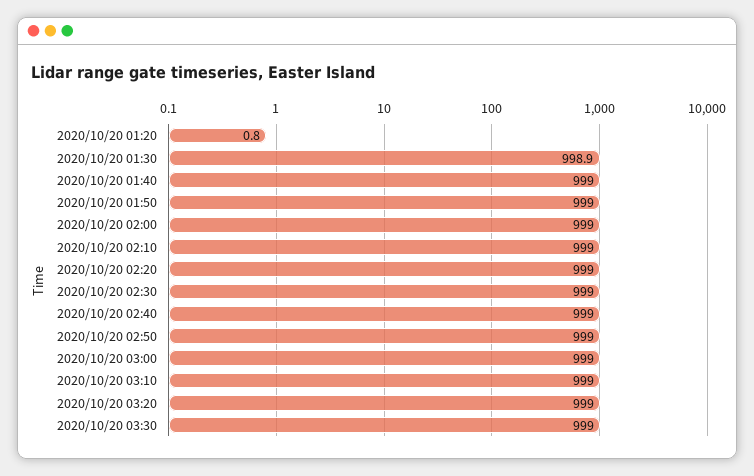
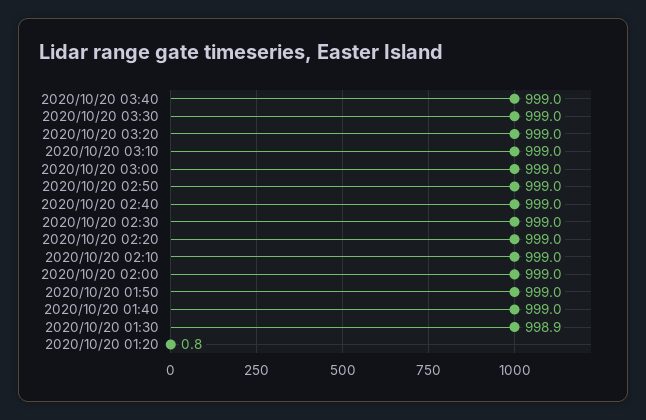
2020/10/20 03:40: none -> 999

